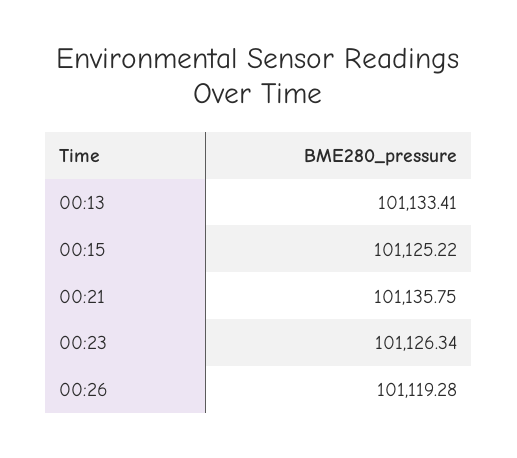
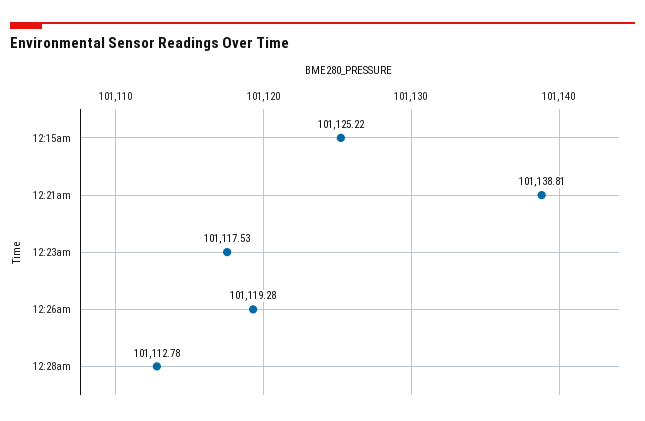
00:13: 101133.41 -> none
00:21: 101135.75 -> 101138.81
00:23: 101126.34 -> 101117.53
12:28am: none -> 101112.78

